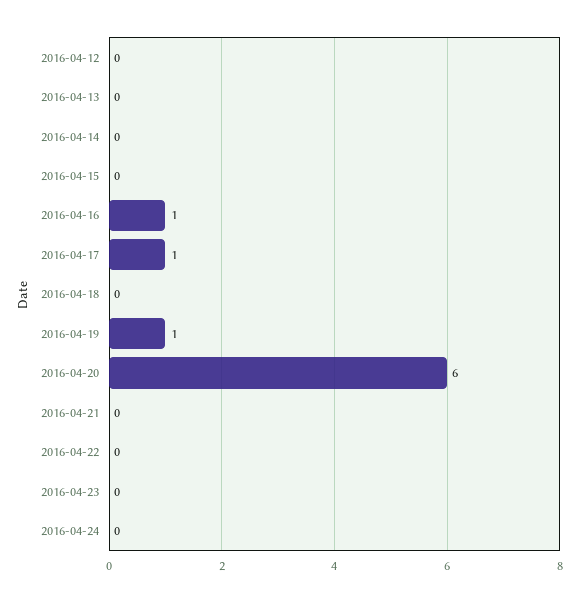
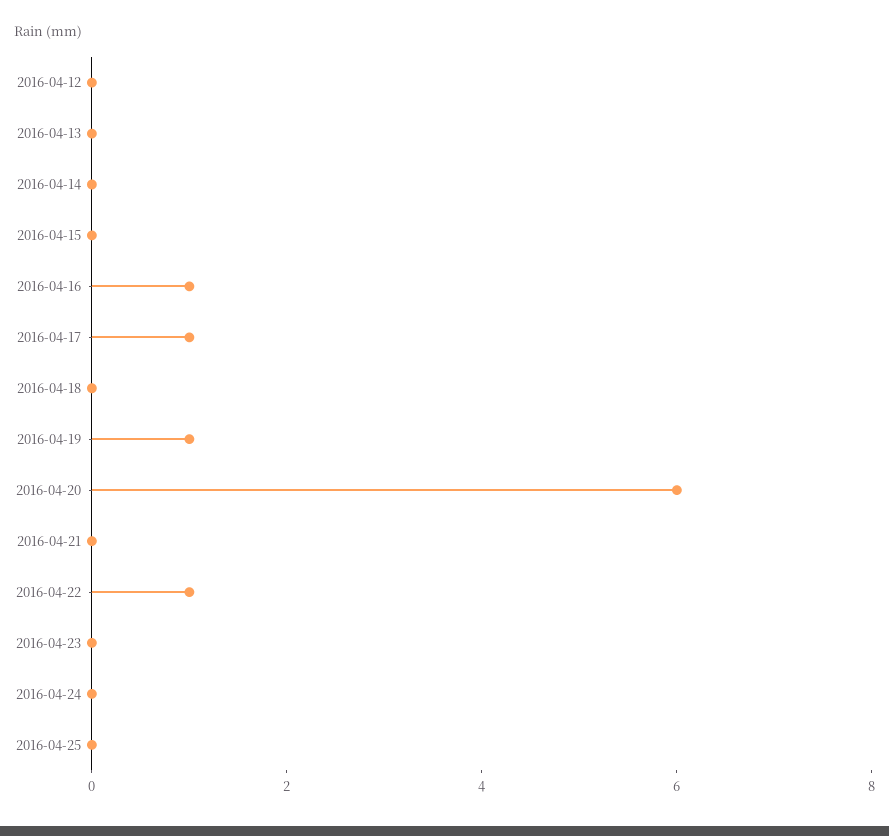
2016-04-22: 0 -> 1
2016-04-25: none -> 0

